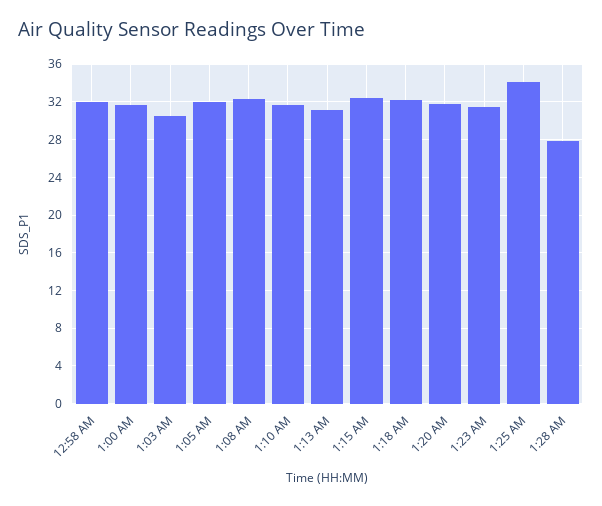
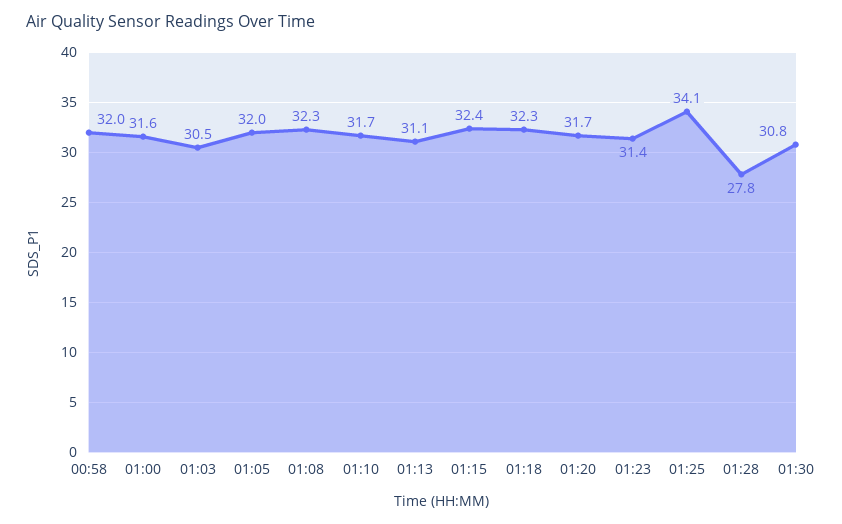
01:30: none -> 30.8

